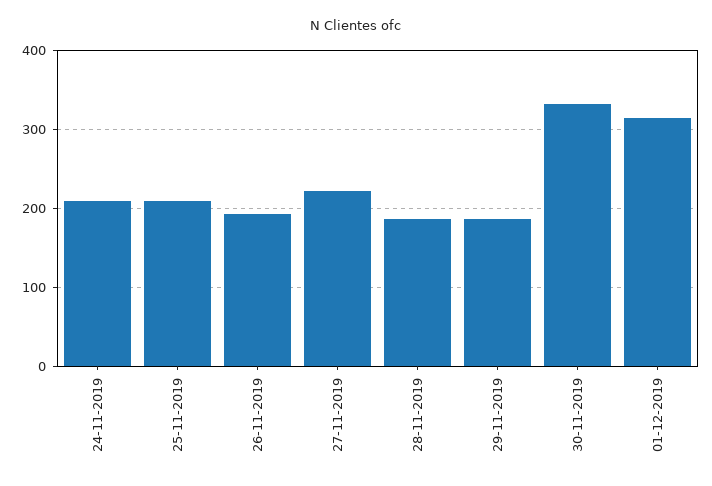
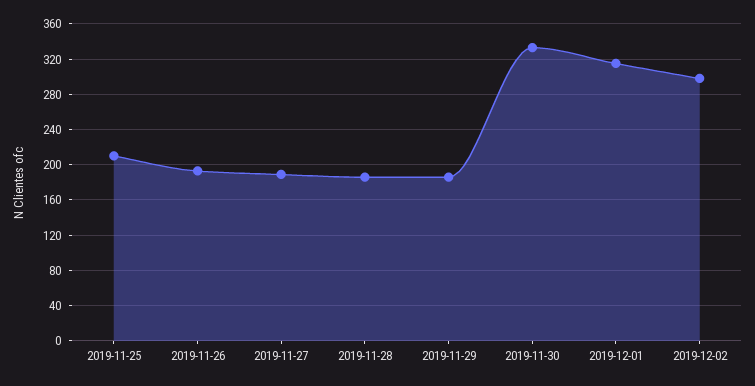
24-11-2019: 210 -> none
27-11-2019: 220 -> 190
2019-12-02: none -> 300

